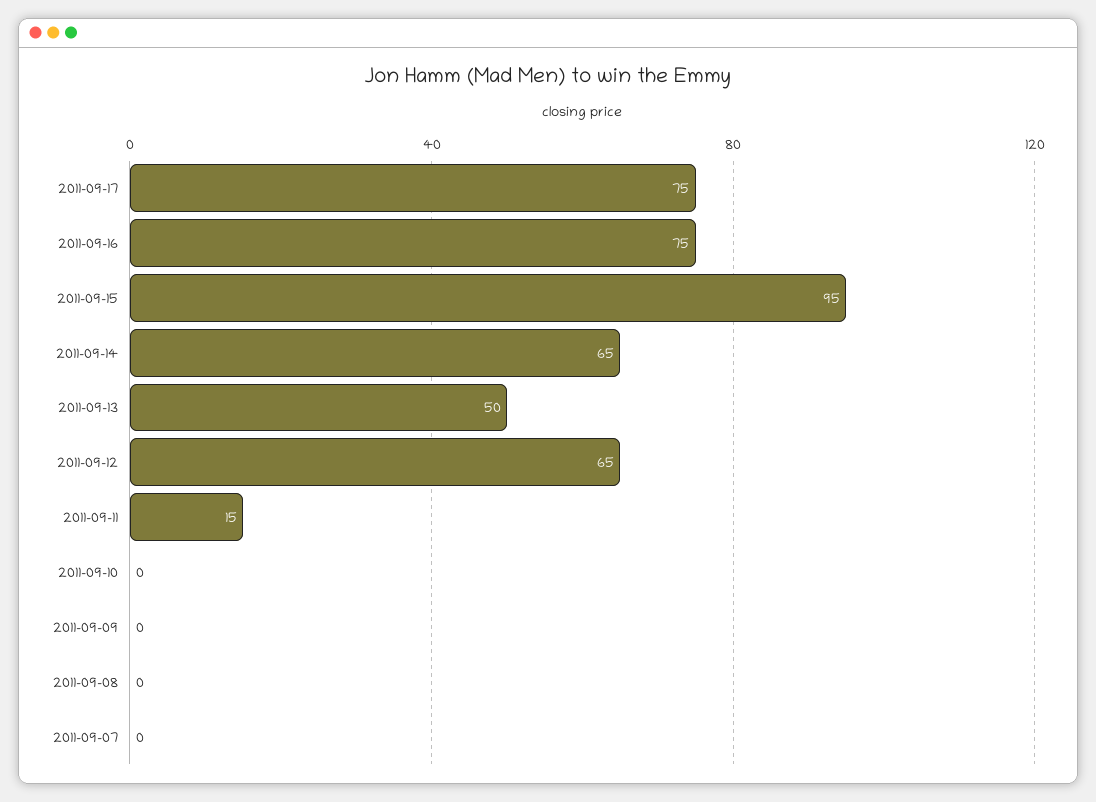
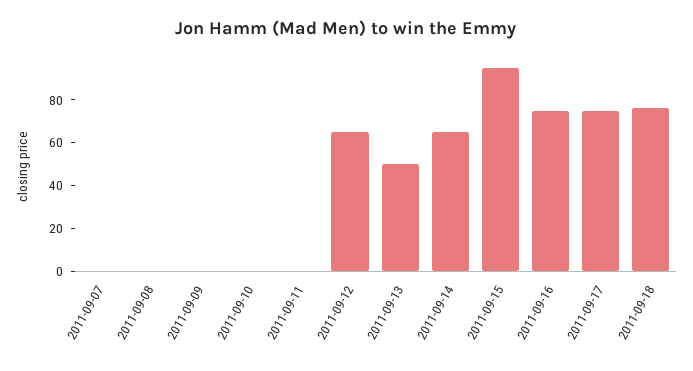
2011-09-11: 15 -> 0
2011-09-18: none -> 75

